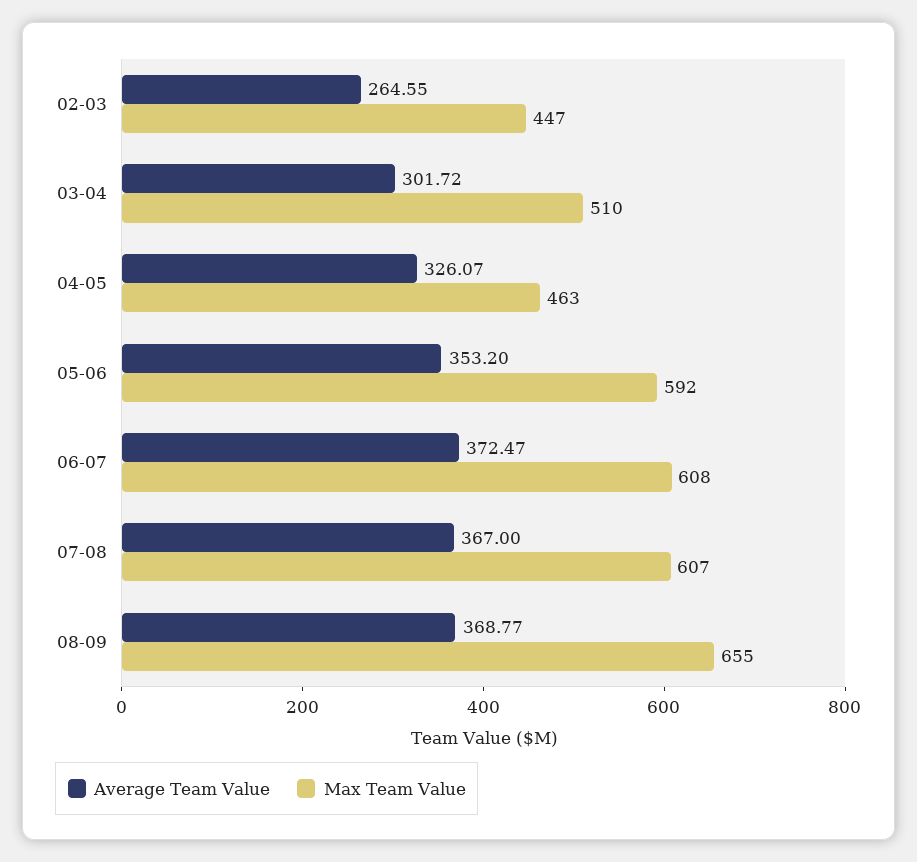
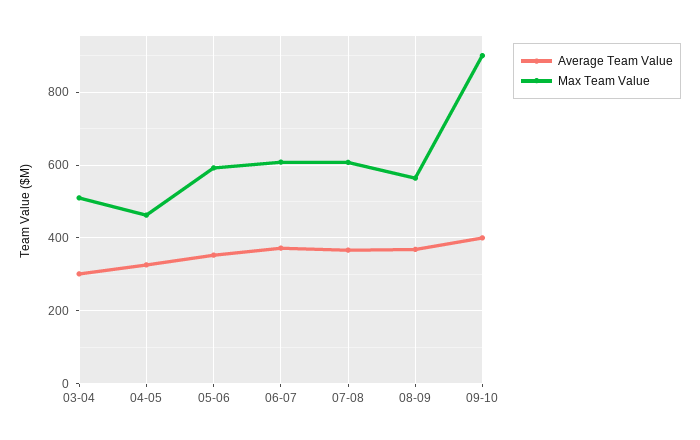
Average Team Value, 02-03: 264.55 -> none
Max Team Value, 02-03: 447 -> none
Max Team Value, 08-09: 655 -> 560
Average Team Value, 09-10: none -> 400
Max Team Value, 09-10: none -> 900

